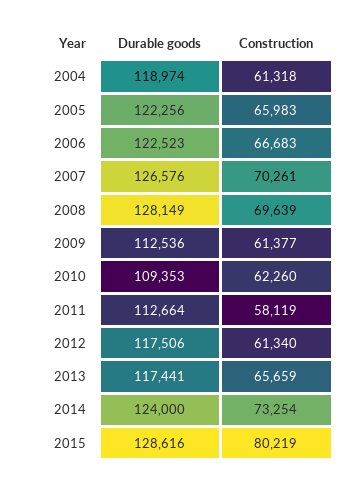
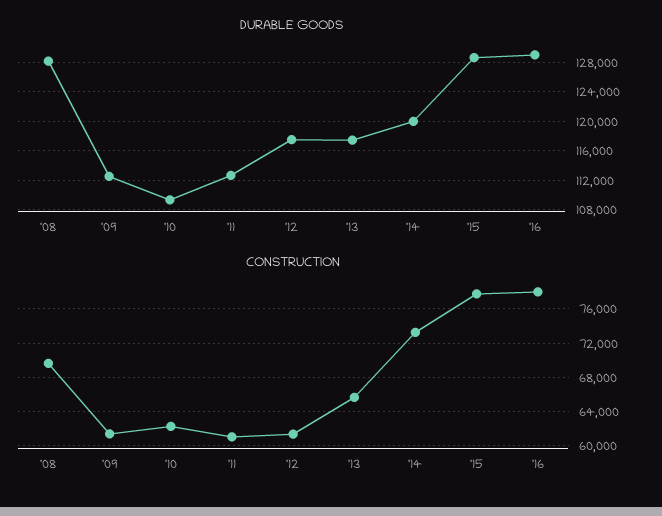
Durable goods, 2004: 118974 -> none
Construction, 2004: 61318 -> none
Durable goods, 2005: 122256 -> none
Construction, 2005: 65983 -> none
Durable goods, 2006: 122523 -> none
Construction, 2006: 66683 -> none
Durable goods, 2007: 126576 -> none
Construction, 2007: 70261 -> none
Construction, 2011: 58119 -> 61000
Durable goods, 2014: 124000 -> 120000
Construction, 2015: 80219 -> 78000
Durable goods, '16: none -> 129000
Construction, '16: none -> 78000

